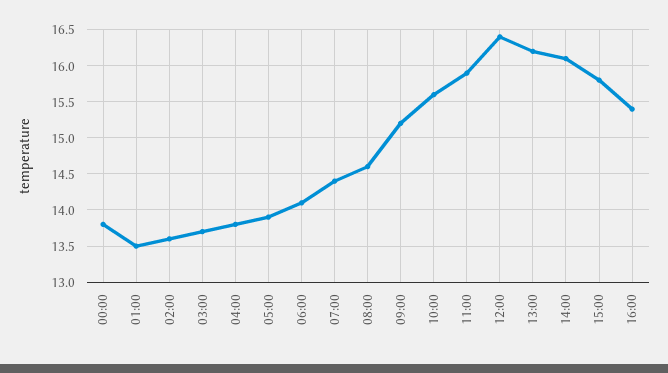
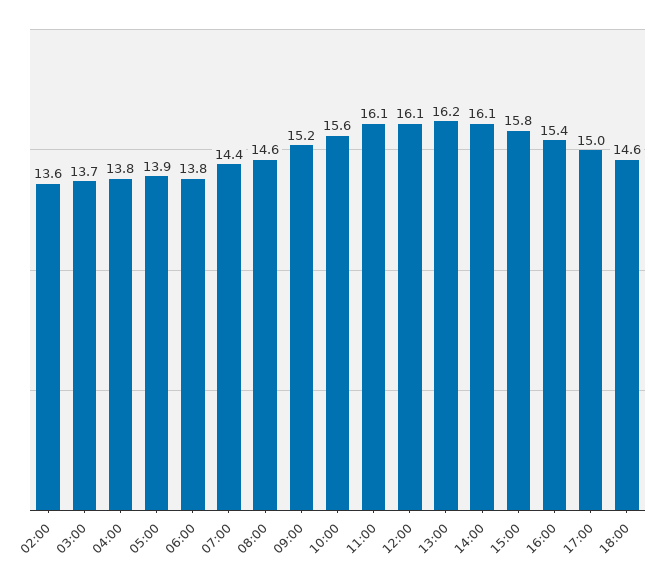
00:00: 13.8 -> none
01:00: 13.5 -> none
06:00: 14.1 -> 13.8
11:00: 15.9 -> 16.1
12:00: 16.4 -> 16.1
17:00: none -> 15
18:00: none -> 14.6

